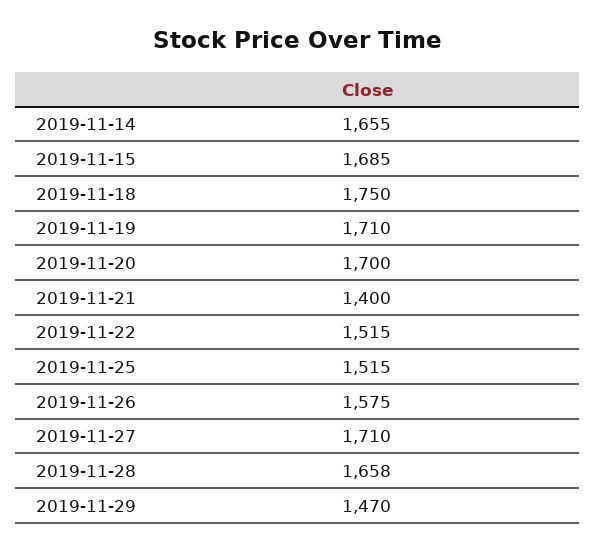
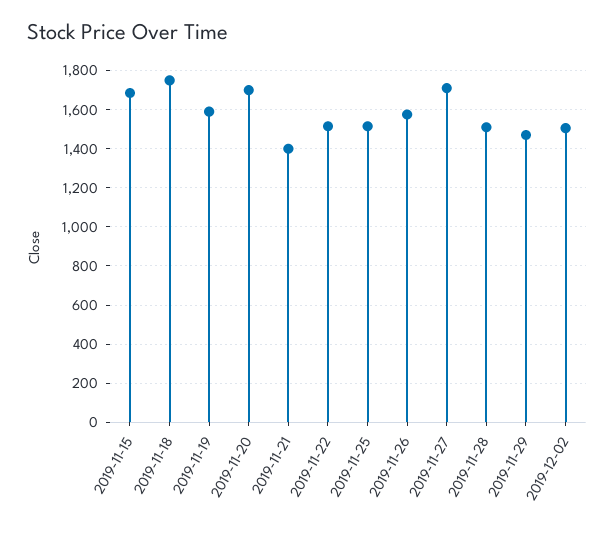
2019-11-14: 1655 -> none
2019-11-19: 1710 -> 1600
2019-11-28: 1658 -> 1500
2019-12-02: none -> 1500

